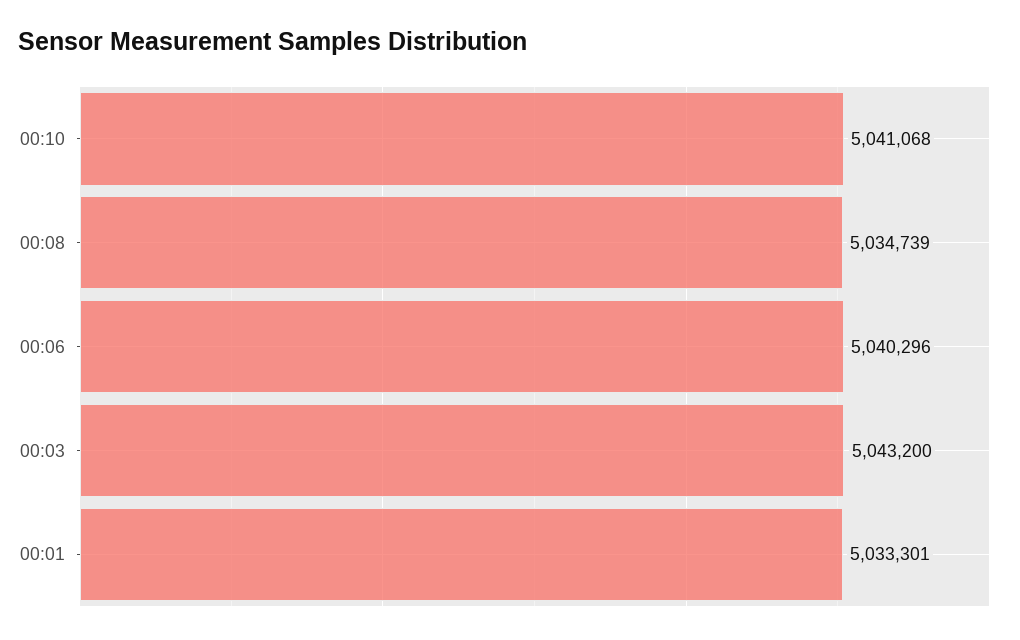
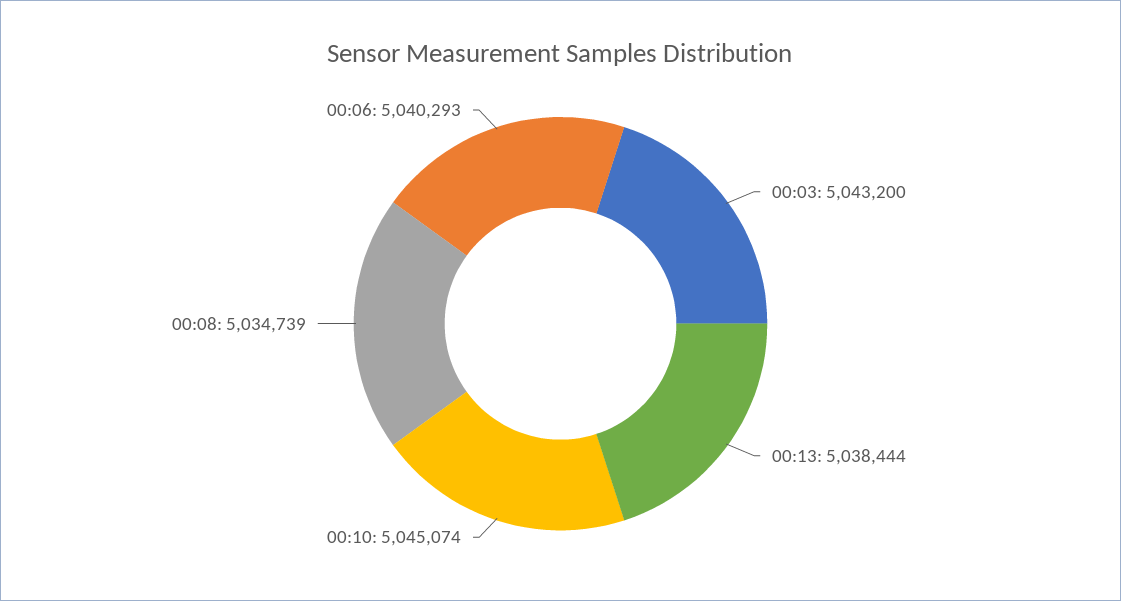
00:10: 5041068 -> 5045074
00:06: 5040296 -> 5040293
00:01: 5033301 -> none
00:13: none -> 5038444

